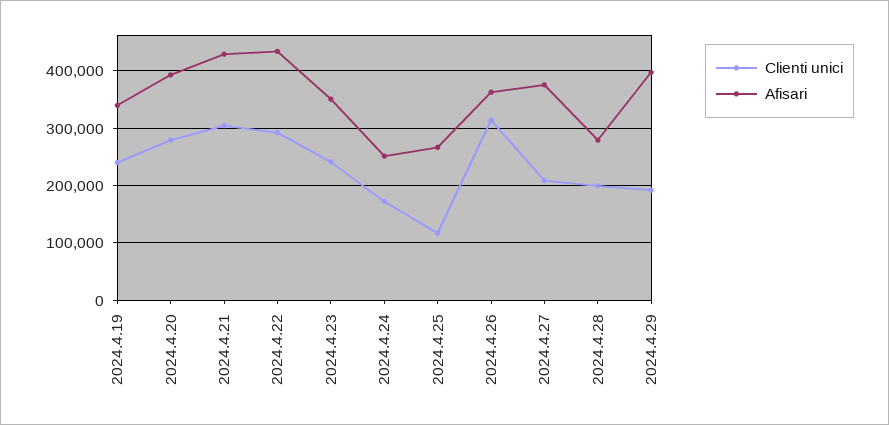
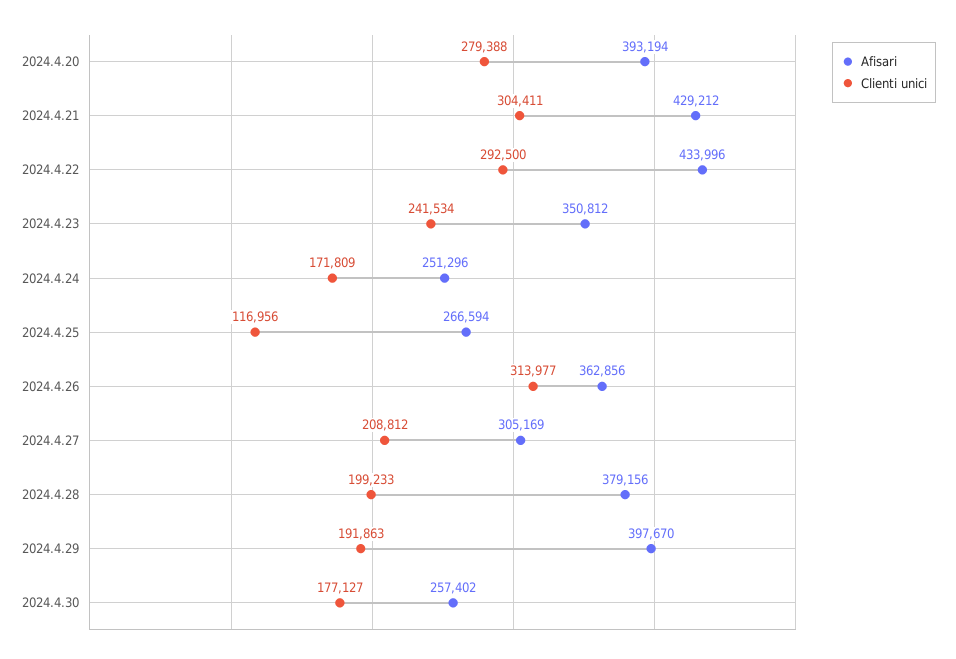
Clienti unici, 2024.4.19: 240000 -> none
Afisari, 2024.4.19: 340000 -> none
Afisari, 2024.4.27: 380000 -> 305169
Afisari, 2024.4.28: 280000 -> 379156
Afisari, 2024.4.30: none -> 257402
Clienti unici, 2024.4.30: none -> 177127

